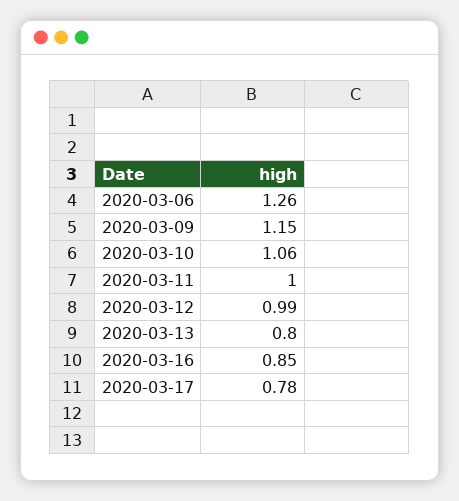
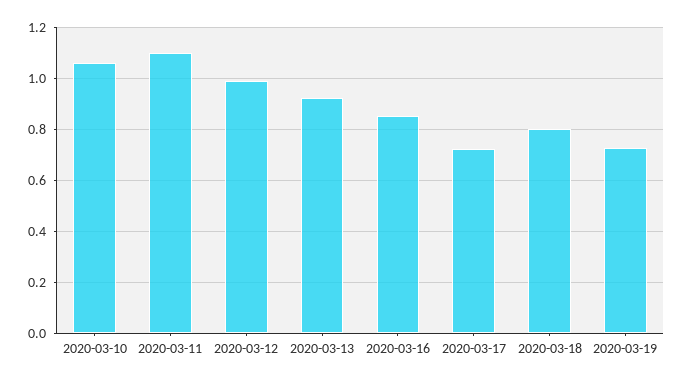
2020-03-06: 1.26 -> none
2020-03-09: 1.15 -> none
2020-03-11: 1 -> 1.1
2020-03-13: 0.8 -> 0.925
2020-03-17: 0.78 -> 0.725
2020-03-18: none -> 0.8
2020-03-19: none -> 0.725

